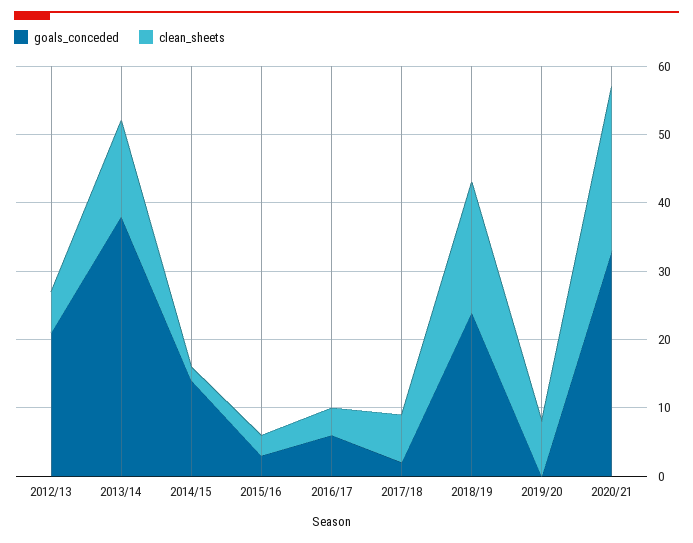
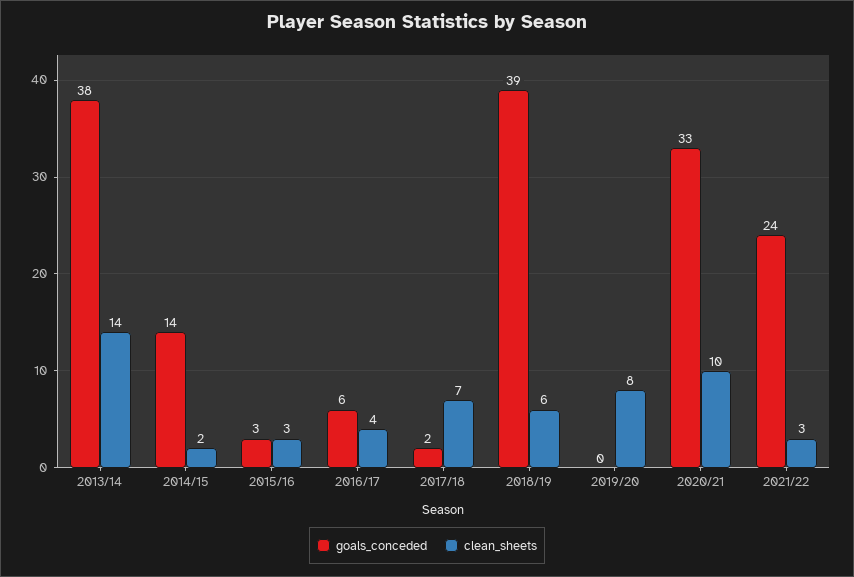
goals_conceded, 2012/13: 20 -> none
clean_sheets, 2012/13: 5 -> none
goals_conceded, 2018/19: 25 -> 39
clean_sheets, 2018/19: 20 -> 6
clean_sheets, 2020/21: 25 -> 10
goals_conceded, 2021/22: none -> 24
clean_sheets, 2021/22: none -> 3

